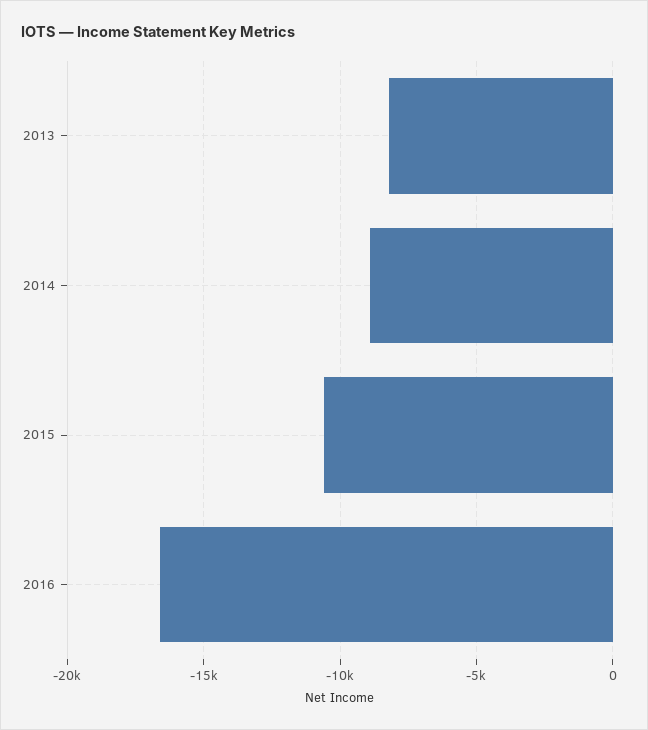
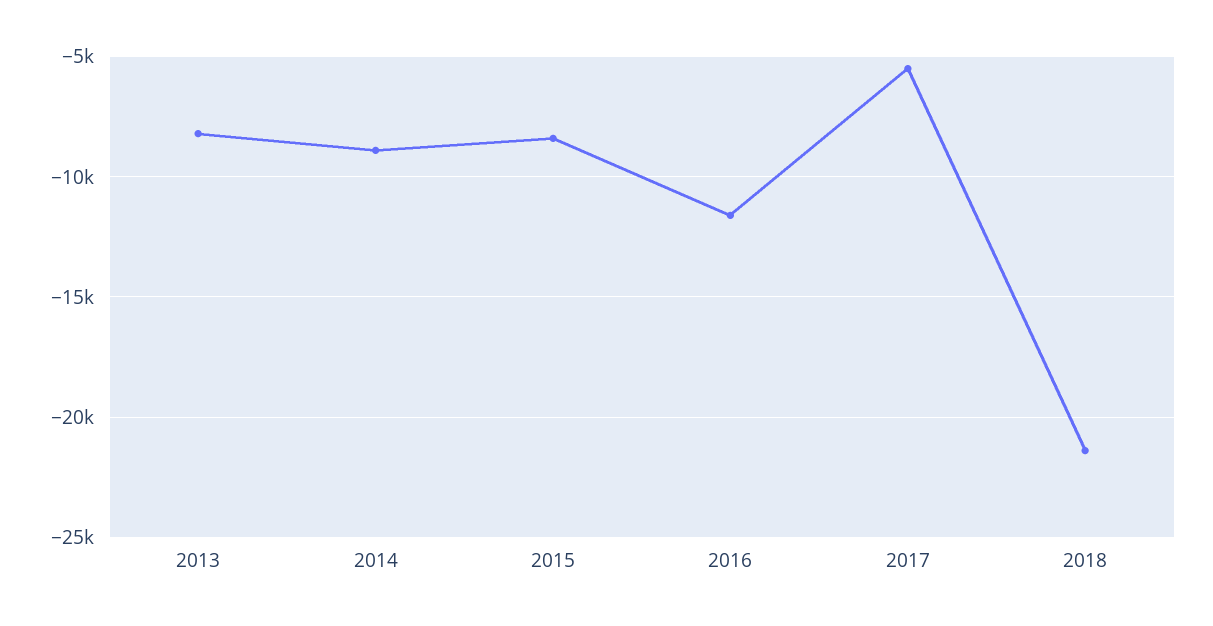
2015: -10500 -> -8500
2016: -16500 -> -11500
2017: none -> -5500
2018: none -> -21500

